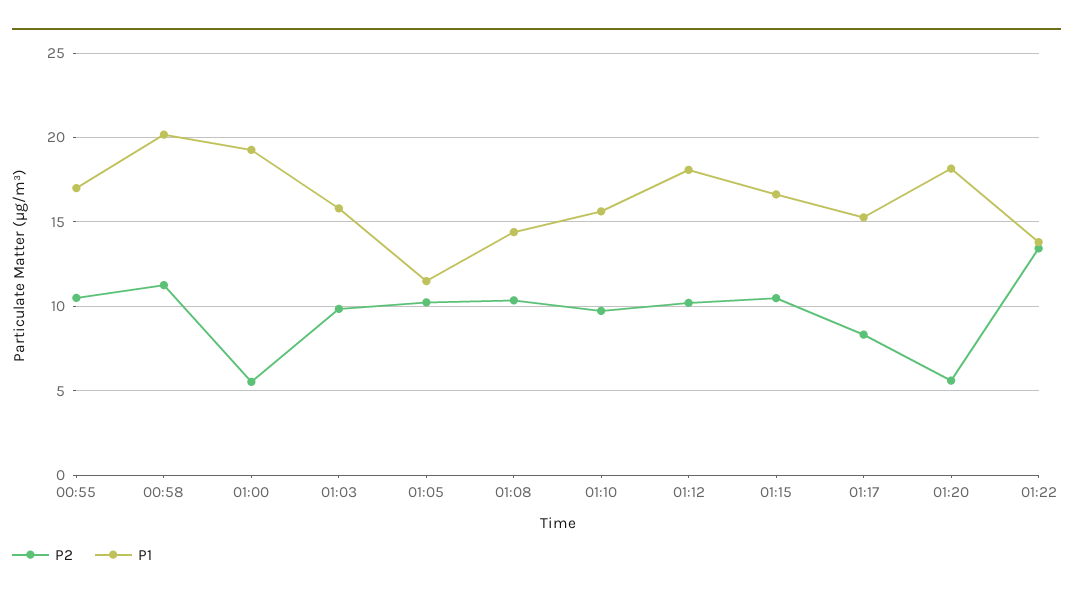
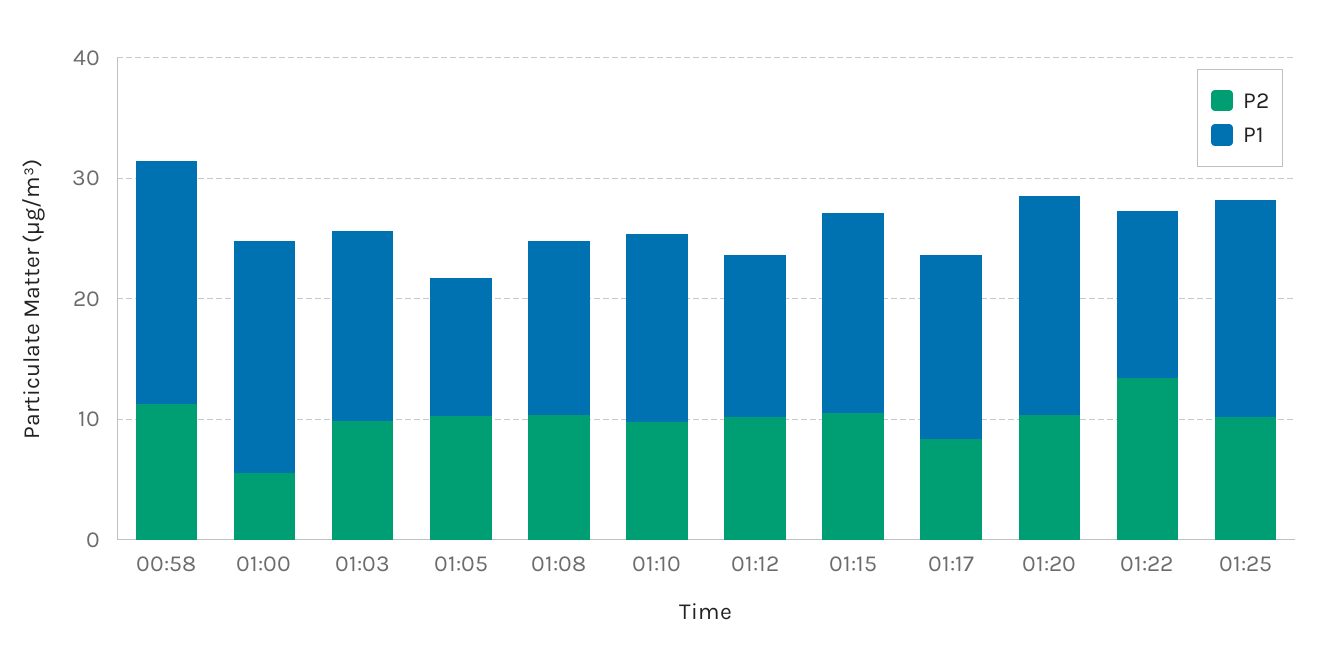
P2, 00:55: 10.5 -> none
P1, 00:55: 17 -> none
P1, 01:12: 18 -> 14
P2, 01:20: 5.5 -> 10
P2, 01:25: none -> 10
P1, 01:25: none -> 18

